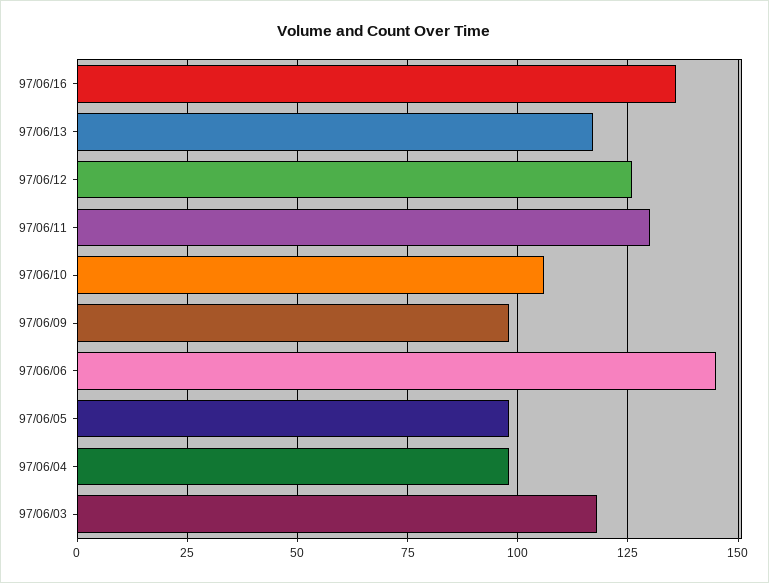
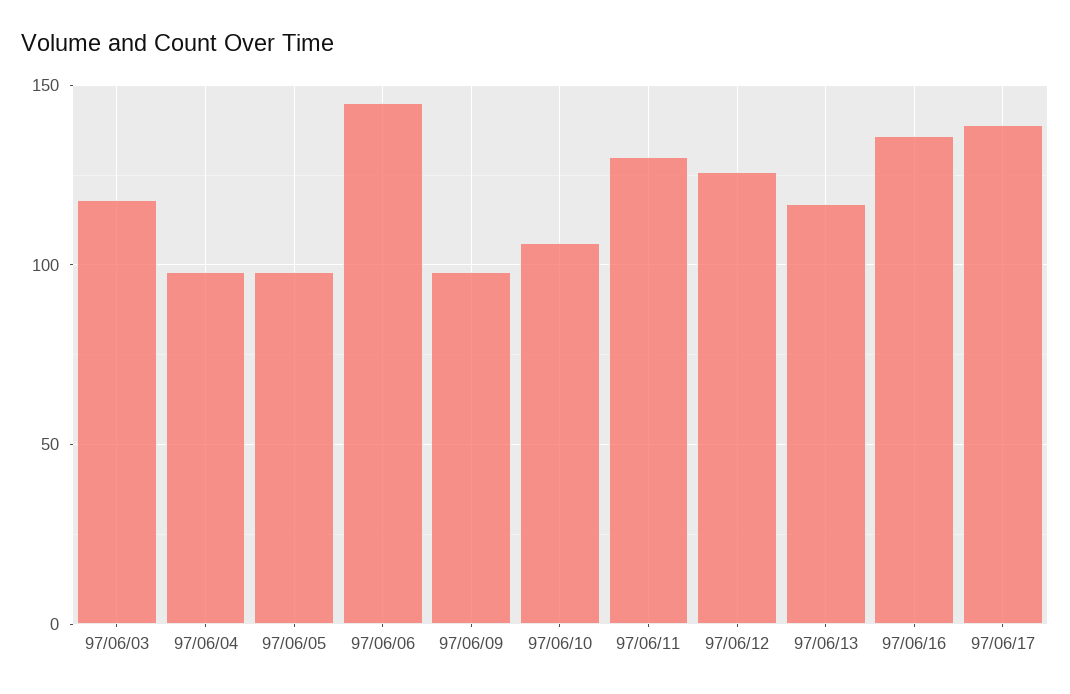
97/06/17: none -> 140

